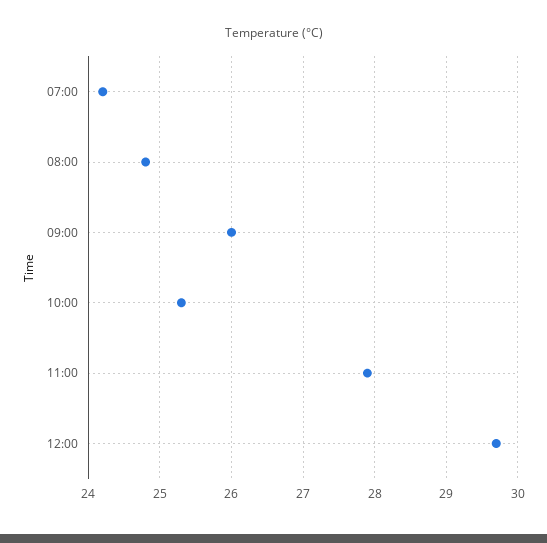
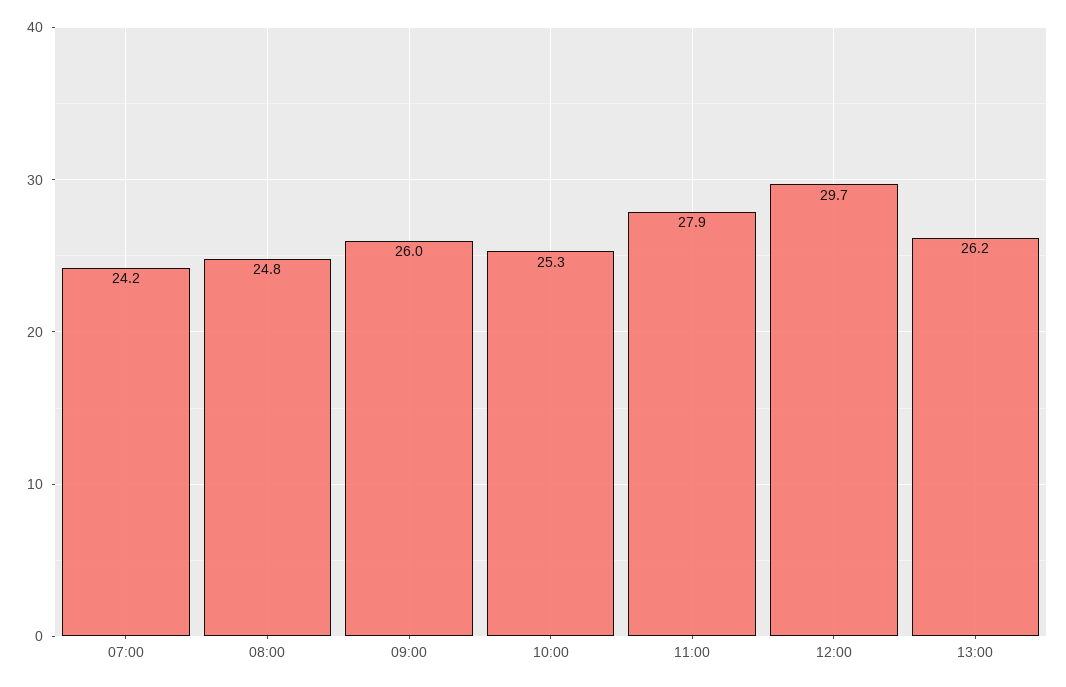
13:00: none -> 26.2

